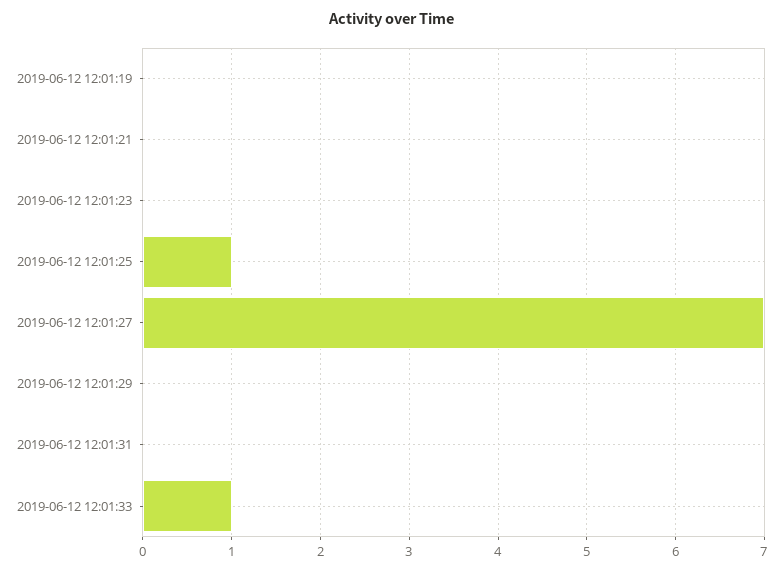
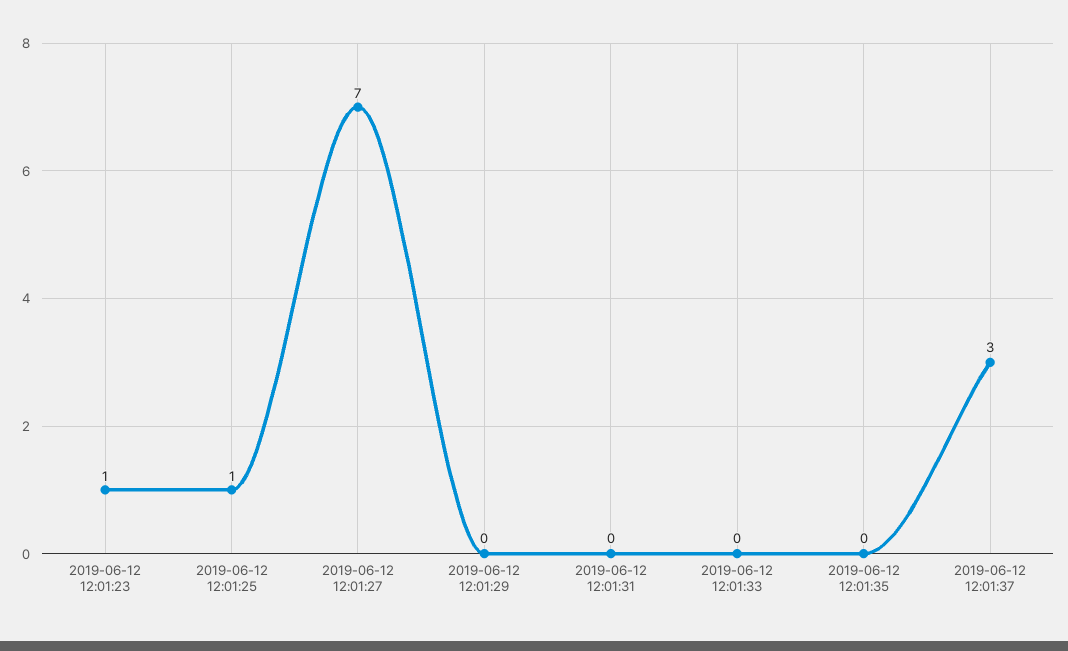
2019-06-12 12:01:19: 0 -> none
2019-06-12 12:01:21: 0 -> none
2019-06-12 12:01:23: 0 -> 1
2019-06-12 12:01:33: 1 -> 0
2019-06-12 12:01:35: none -> 0
2019-06-12 12:01:37: none -> 3

